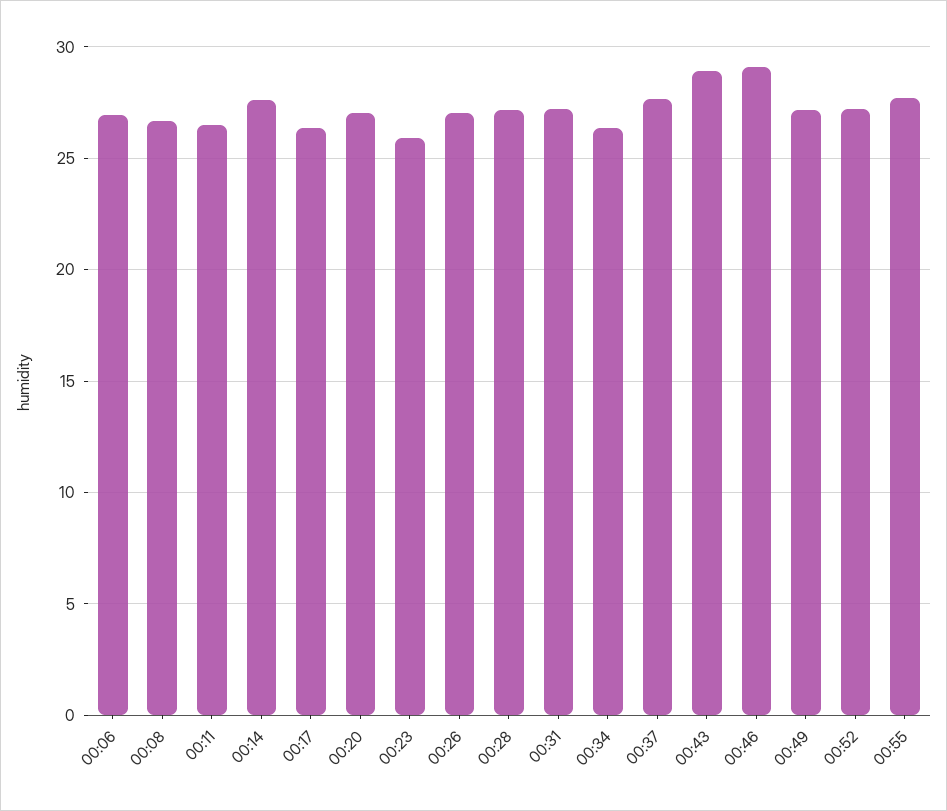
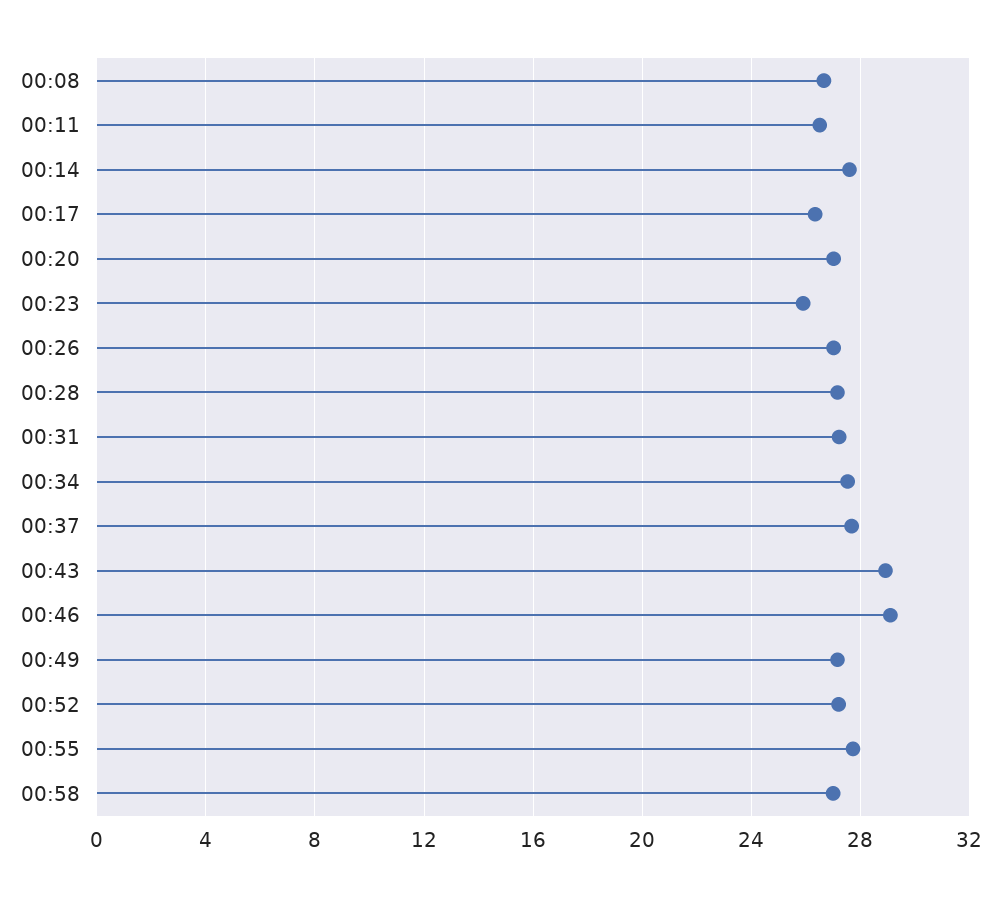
00:06: 27 -> none
00:34: 26.5 -> 27.5
00:58: none -> 27

